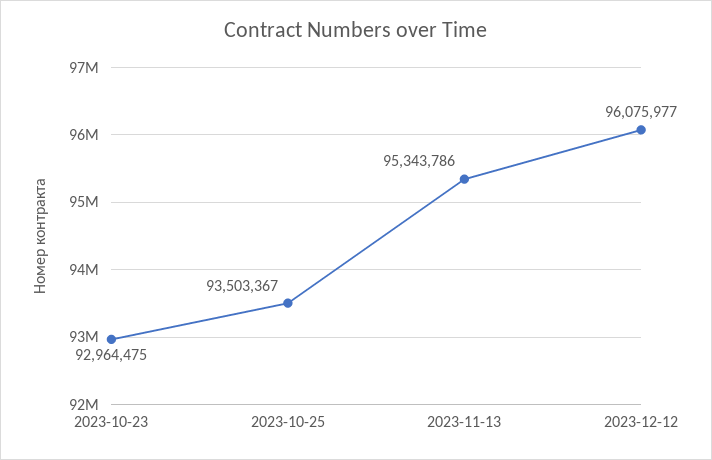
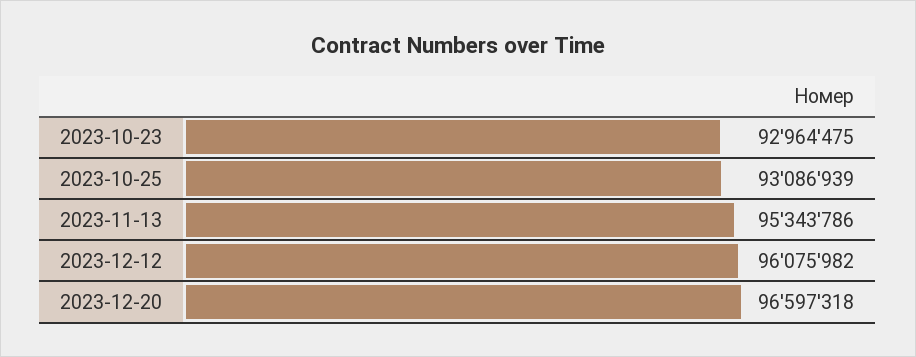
2023-10-25: 93503367 -> 93086939
2023-12-12: 96075977 -> 96075982
2023-12-20: none -> 96597318

